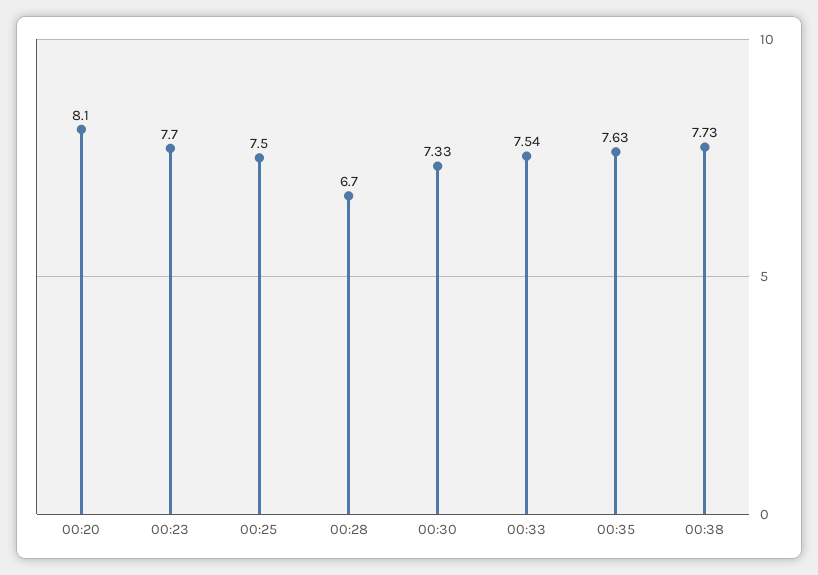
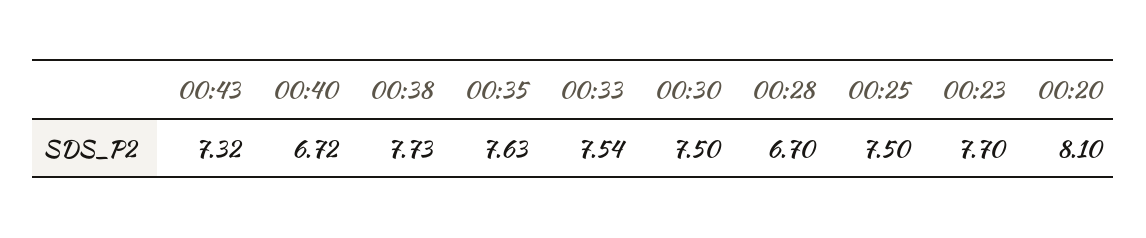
00:30: 7.33 -> 7.5
00:43: none -> 7.32
00:40: none -> 6.72

